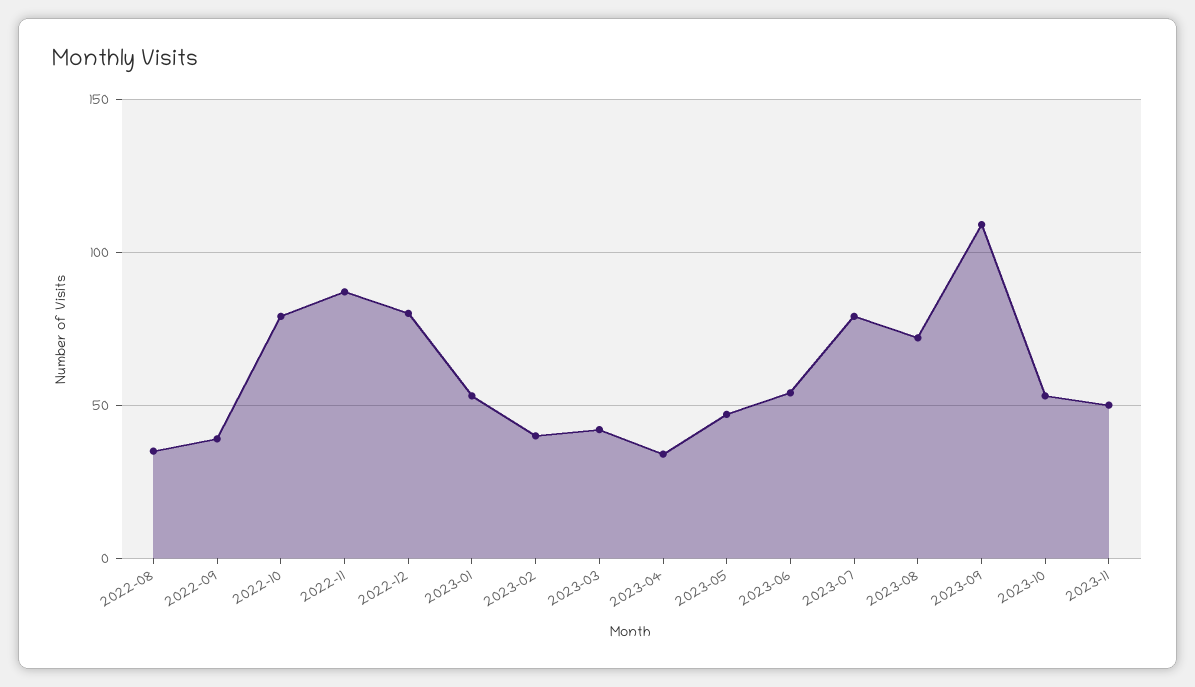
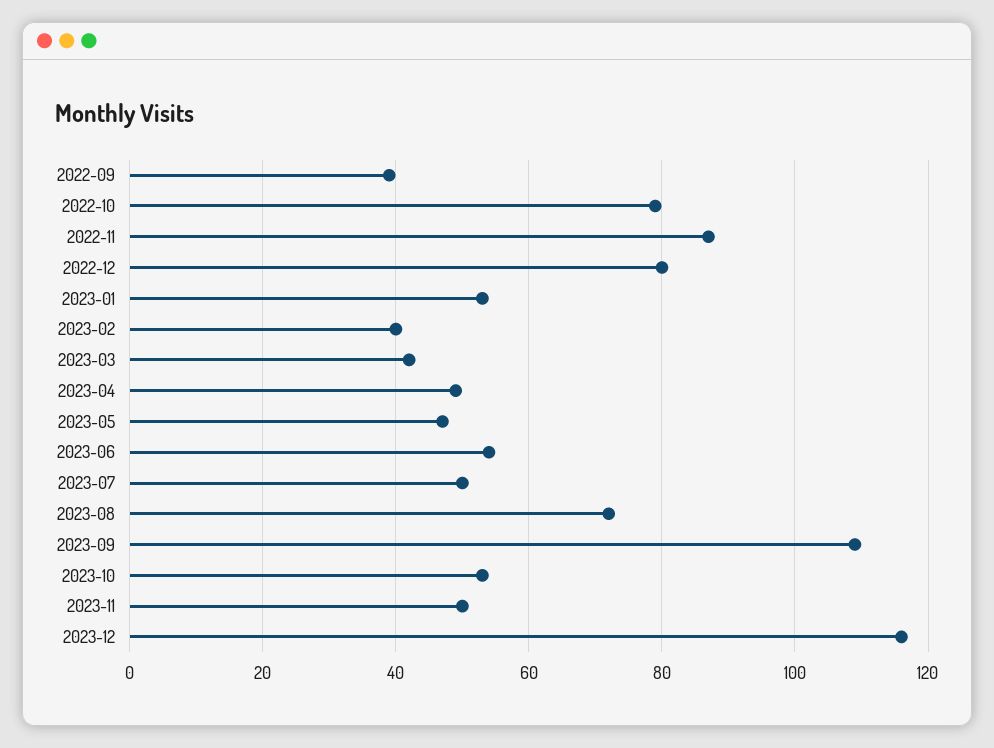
2022-08: 35 -> none
2023-04: 35 -> 50
2023-07: 80 -> 50
2023-12: none -> 115

